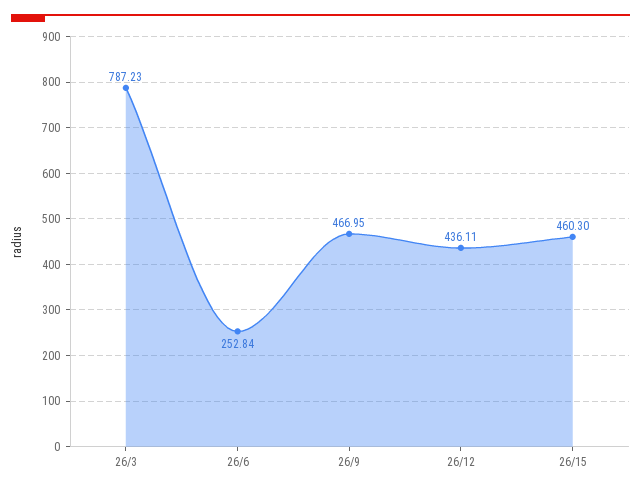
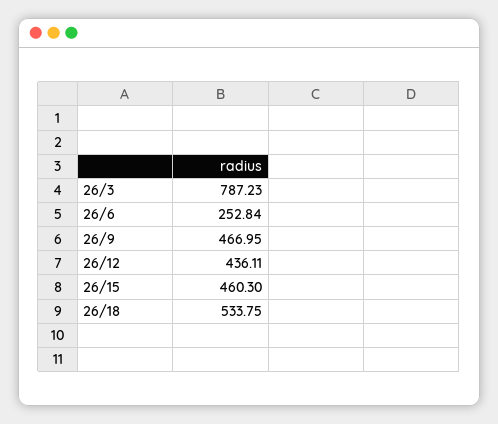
26/18: none -> 533.75

